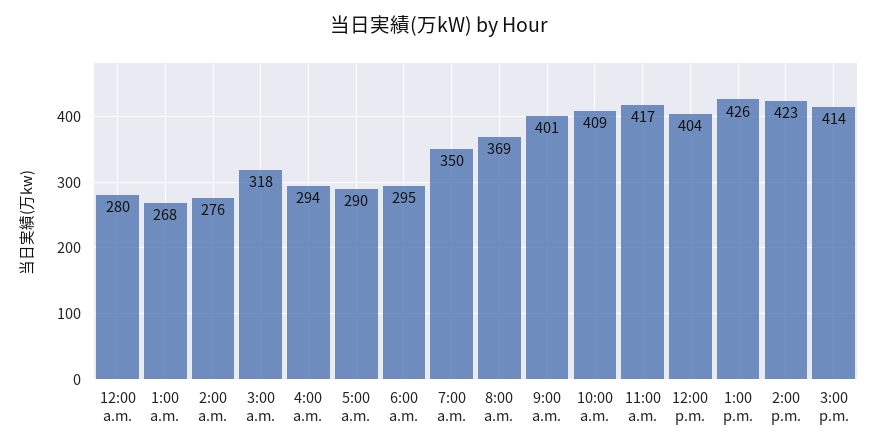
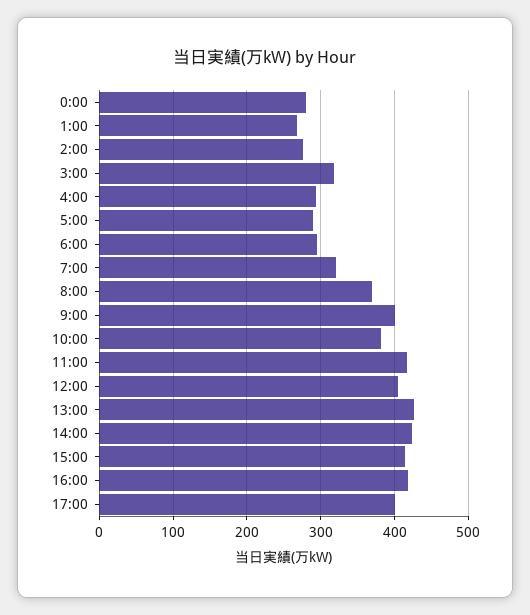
7:00 a.m.: 350 -> 320
10:00 a.m.: 409 -> 380
16:00: none -> 420
17:00: none -> 400

